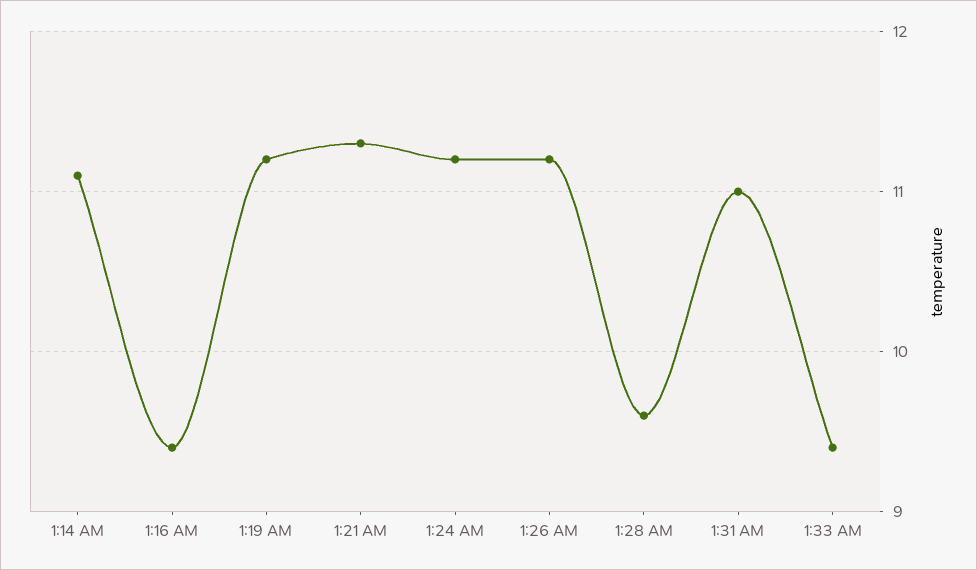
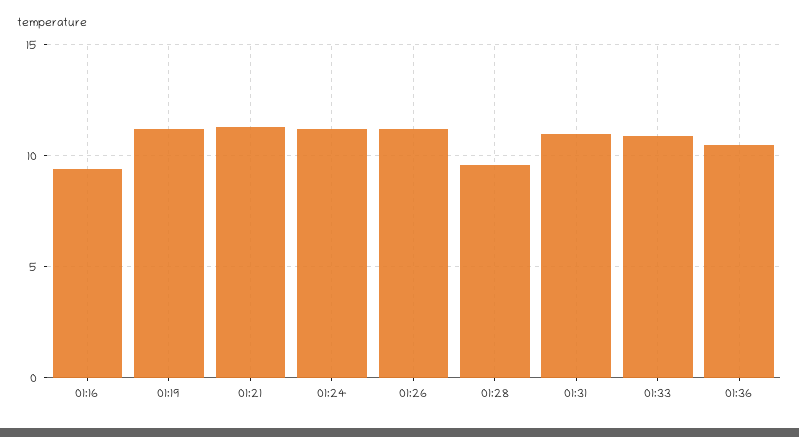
1:14 AM: 11.1 -> none
1:33 AM: 9.4 -> 11
01:36: none -> 10.5

